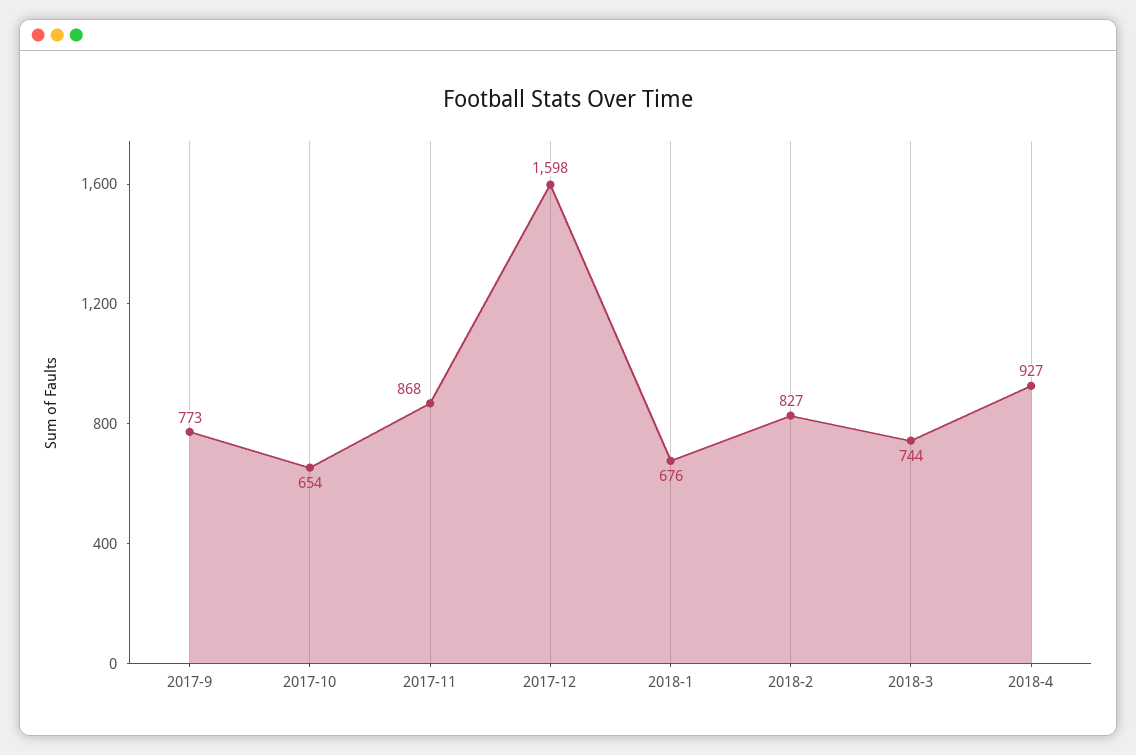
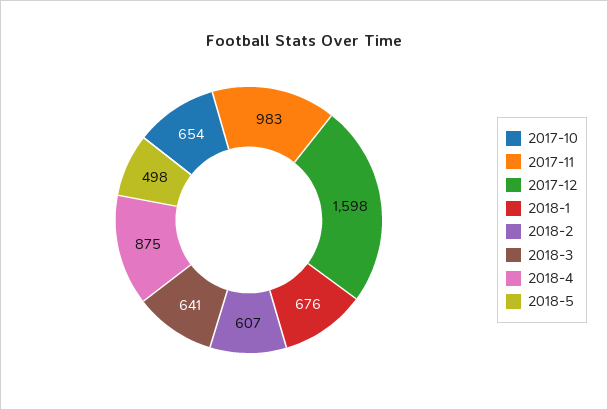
2017-9: 773 -> none
2017-11: 868 -> 983
2018-2: 827 -> 607
2018-3: 744 -> 641
2018-4: 927 -> 875
2018-5: none -> 498

